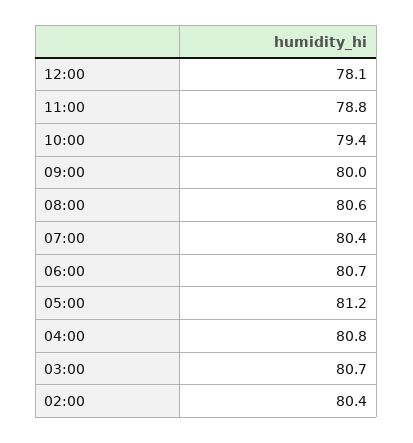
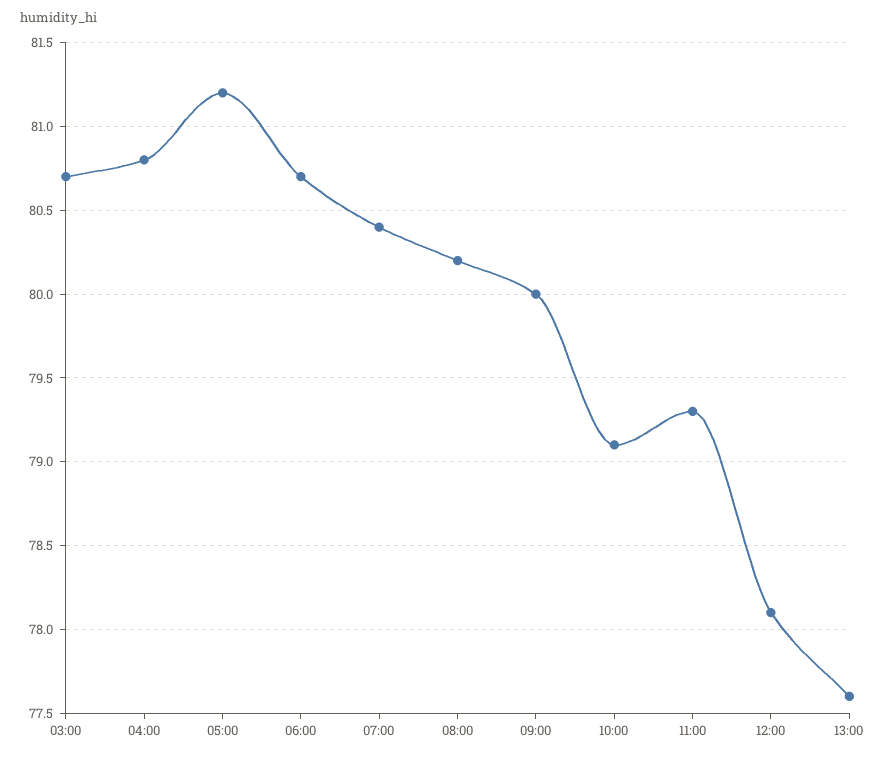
11:00: 78.8 -> 79.3
10:00: 79.4 -> 79.1
08:00: 80.6 -> 80.2
02:00: 80.4 -> none
13:00: none -> 77.6

